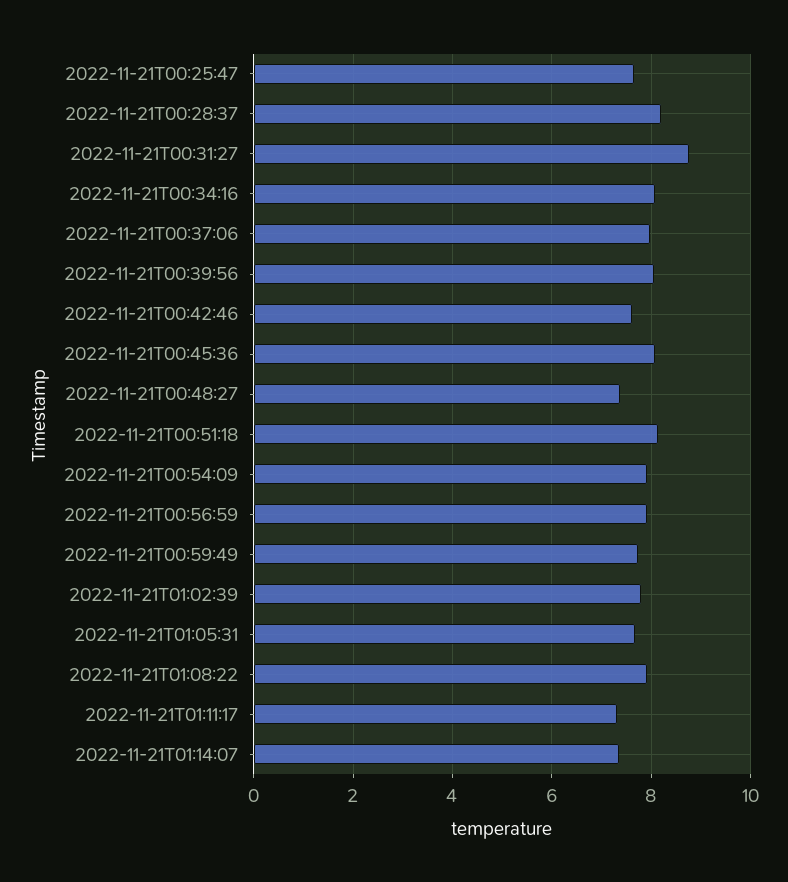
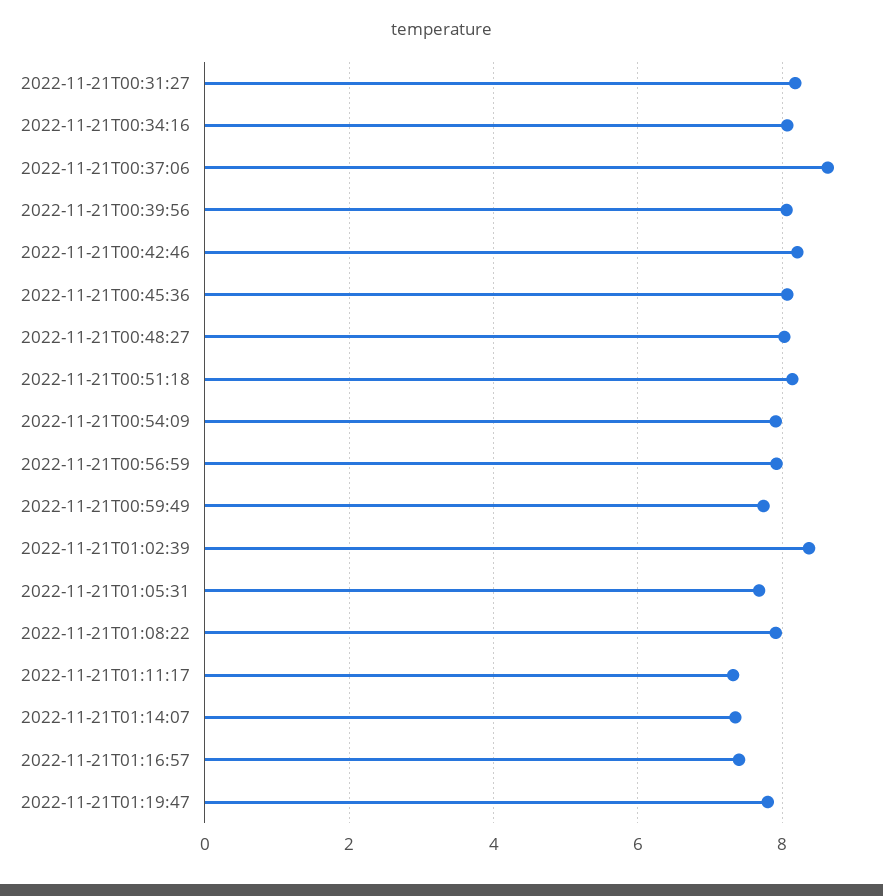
2022-11-21T00:25:47: 7.6 -> none
2022-11-21T00:28:37: 8.2 -> none
2022-11-21T00:31:27: 8.8 -> 8.2
2022-11-21T00:37:06: 8 -> 8.6
2022-11-21T00:42:46: 7.6 -> 8.2
2022-11-21T00:48:27: 7.4 -> 8
2022-11-21T01:02:39: 7.8 -> 8.4
2022-11-21T01:16:57: none -> 7.4
2022-11-21T01:19:47: none -> 7.8

